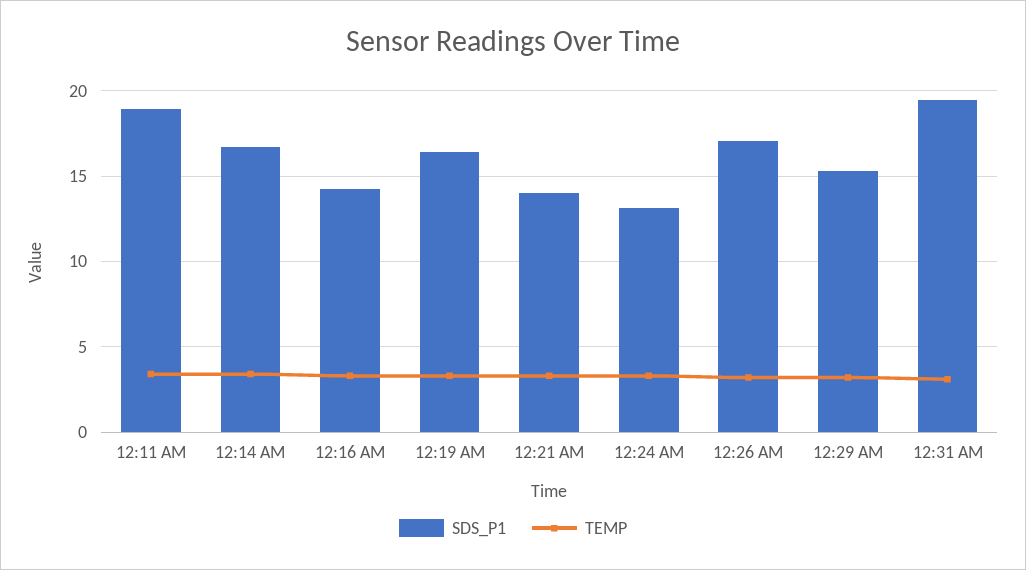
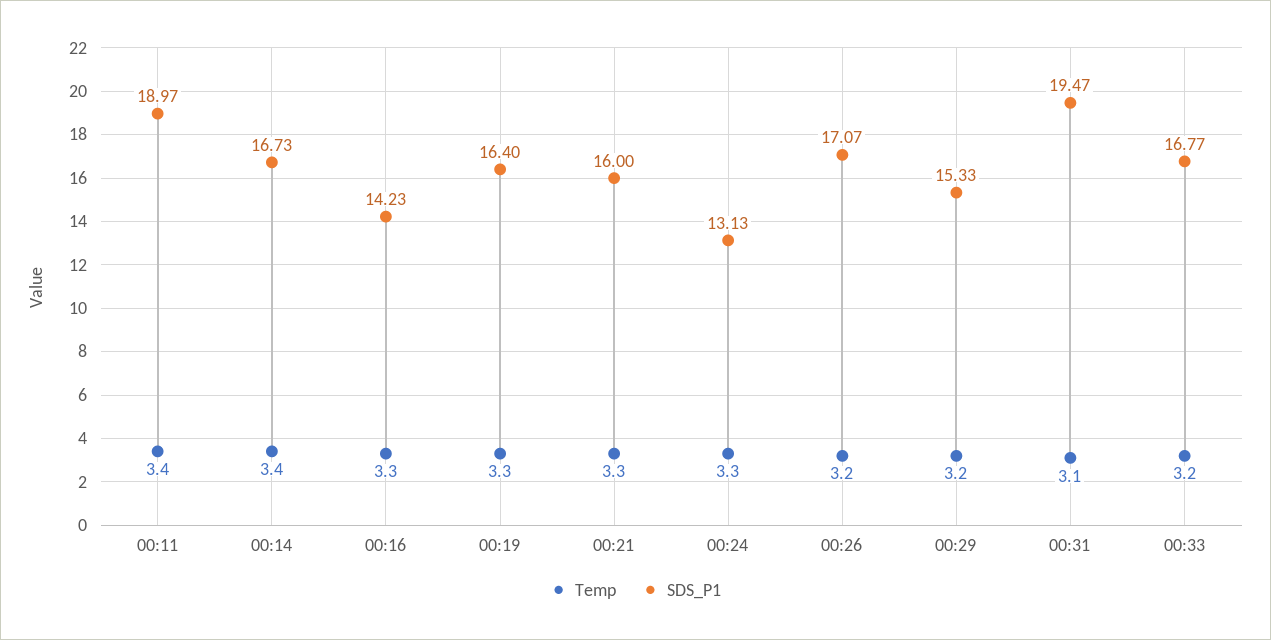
SDS_P1, 12:21 AM: 14 -> 16
TEMP, 00:33: none -> 3.2
SDS_P1, 00:33: none -> 16.77

